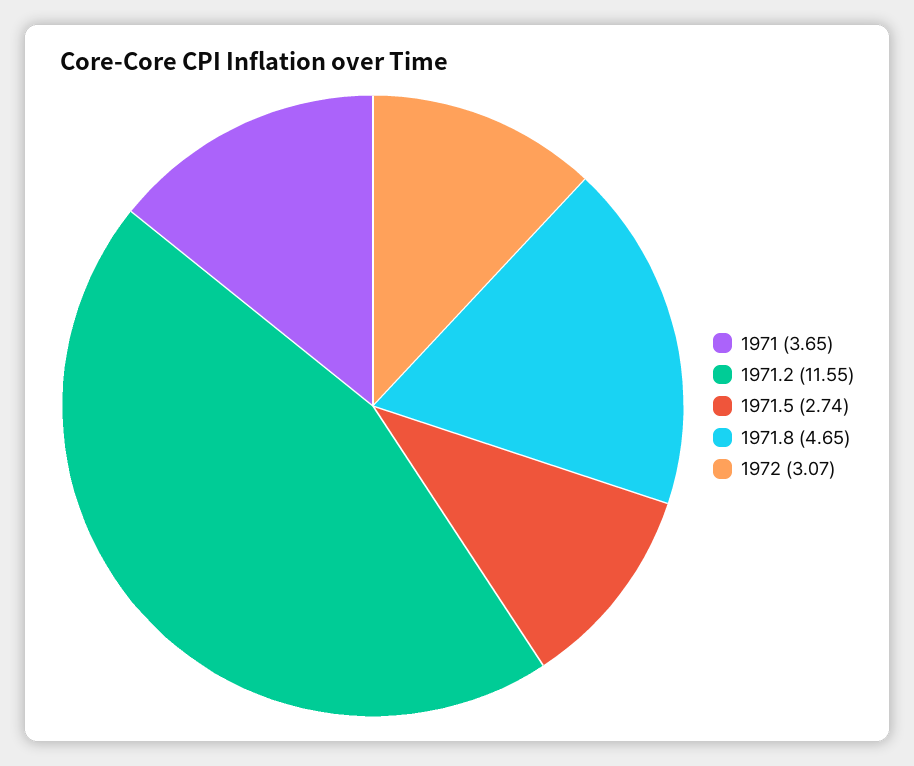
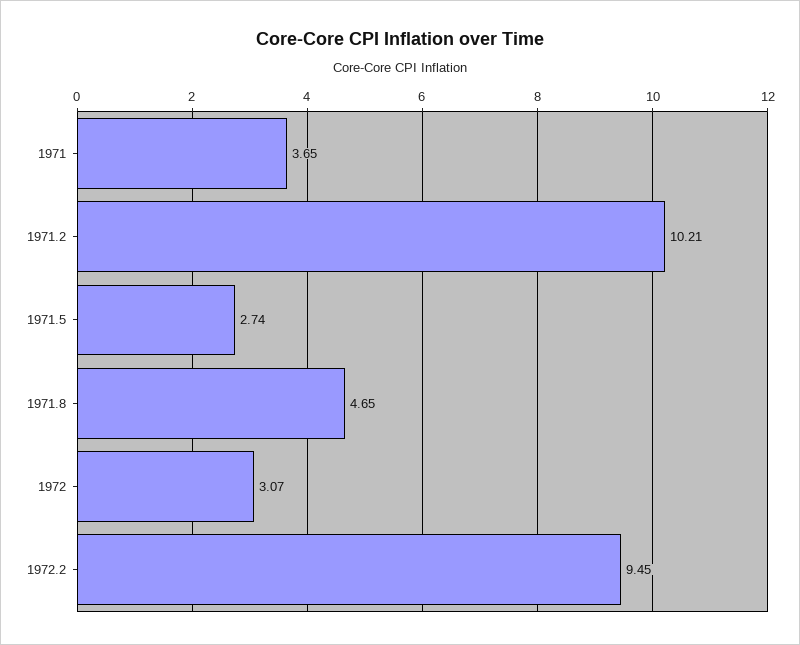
1971.2: 11.55 -> 10.21
1972.2: none -> 9.45

